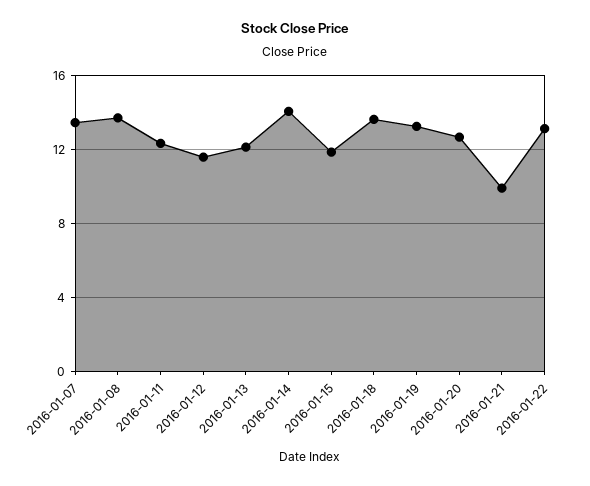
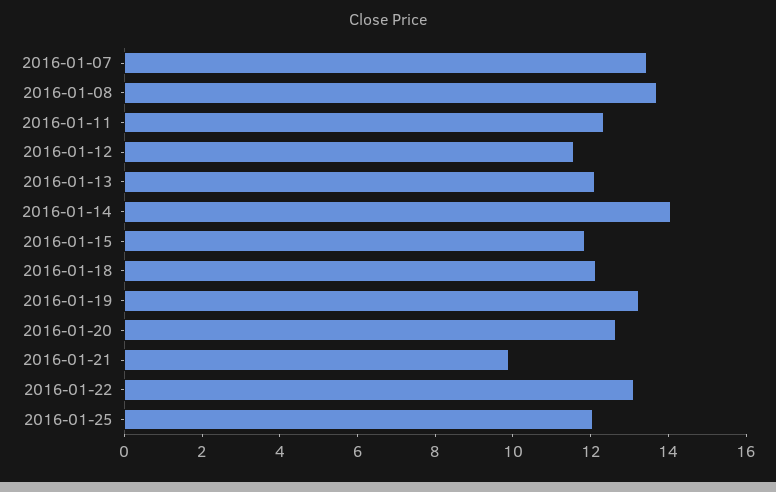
2016-01-18: 13.5 -> 12
2016-01-25: none -> 12

